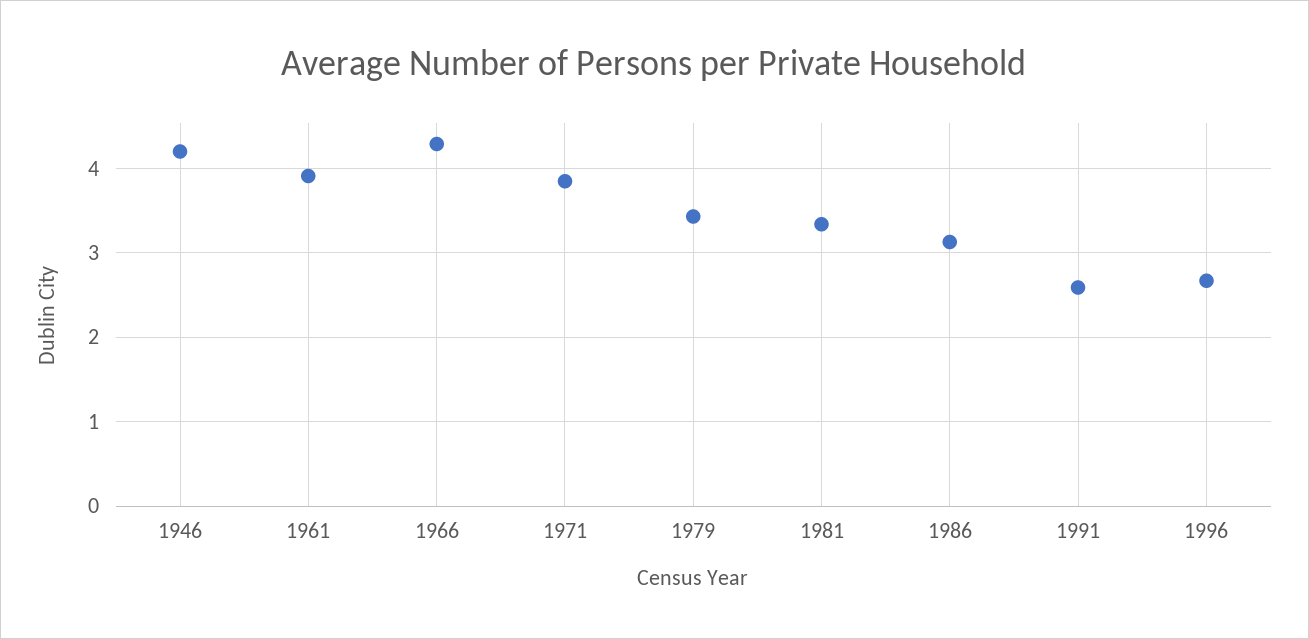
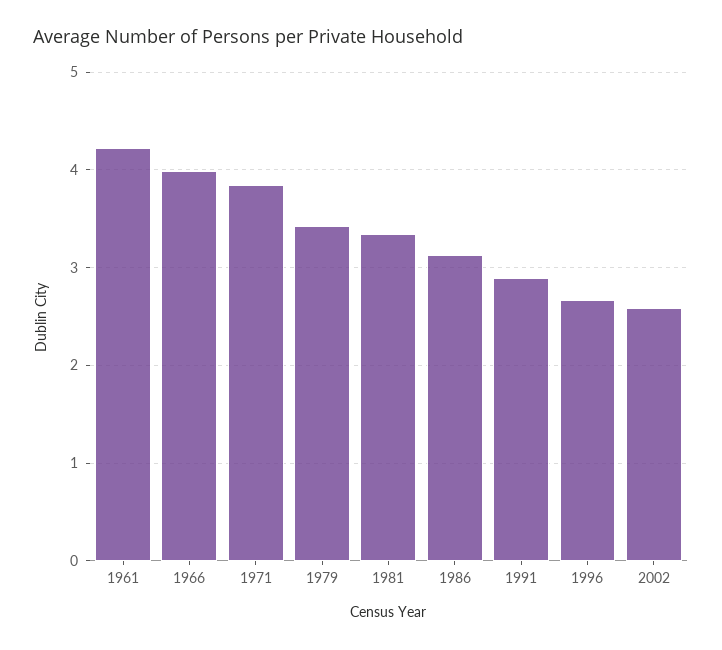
1946: 4.2 -> none
1961: 3.9 -> 4.2
1966: 4.3 -> 4
1991: 2.6 -> 2.9
2002: none -> 2.6

